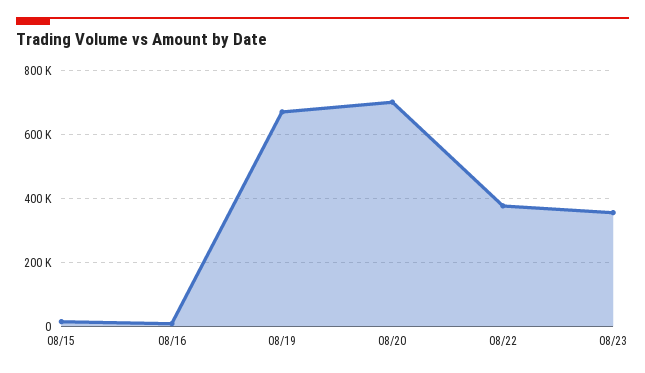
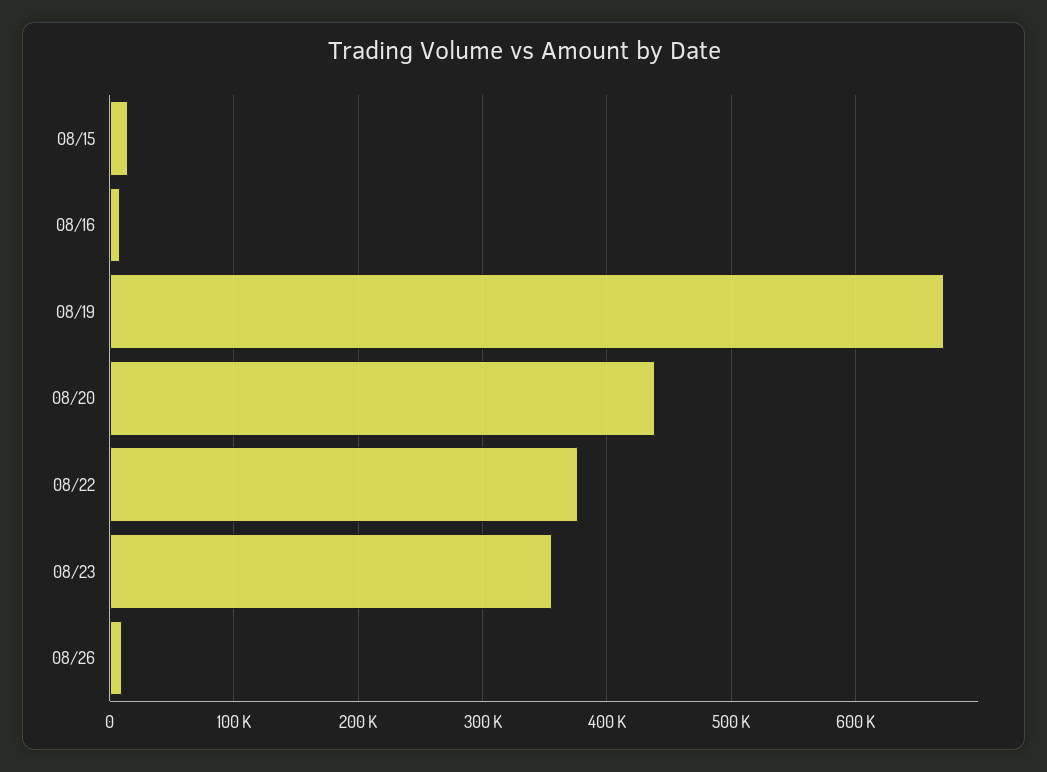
08/20: 700000 -> 440000
08/26: none -> 10000

